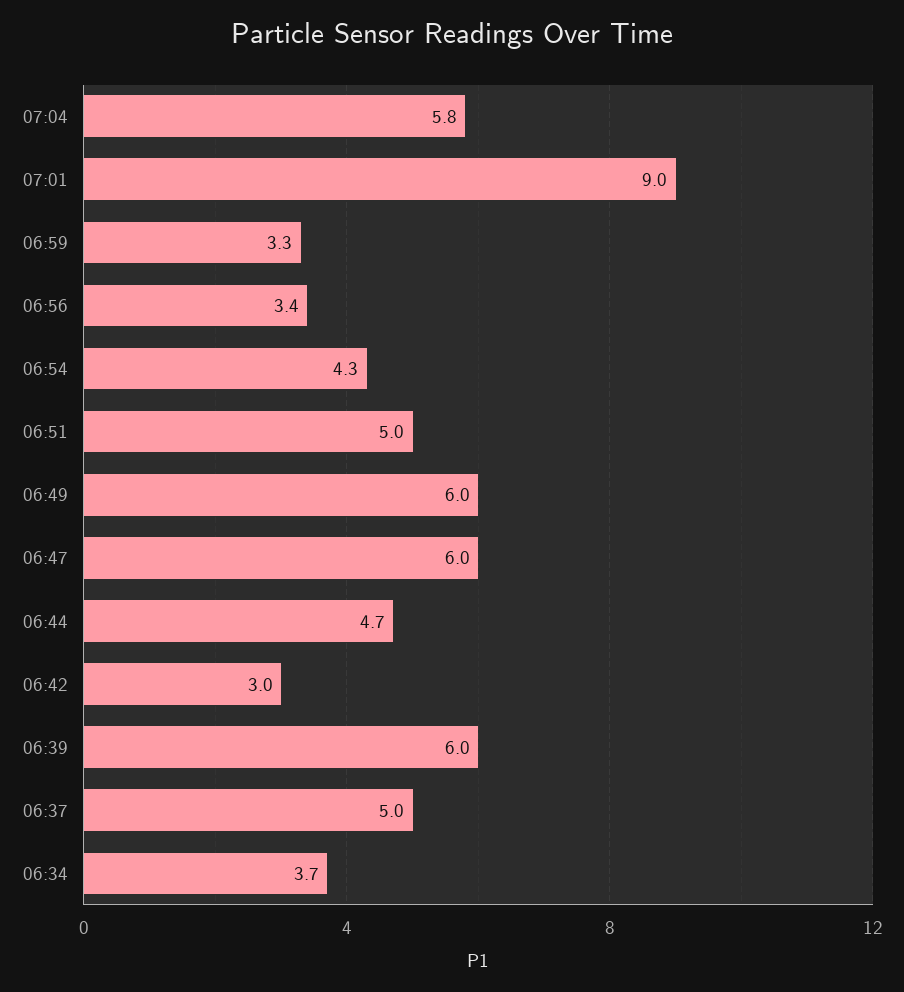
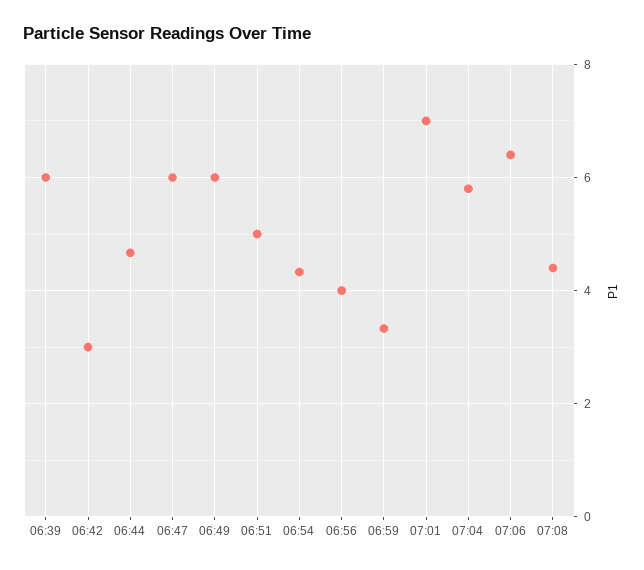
07:01: 9 -> 7
06:56: 3.4 -> 4
06:37: 5 -> none
06:34: 3.7 -> none
07:06: none -> 6.4
07:08: none -> 4.4

